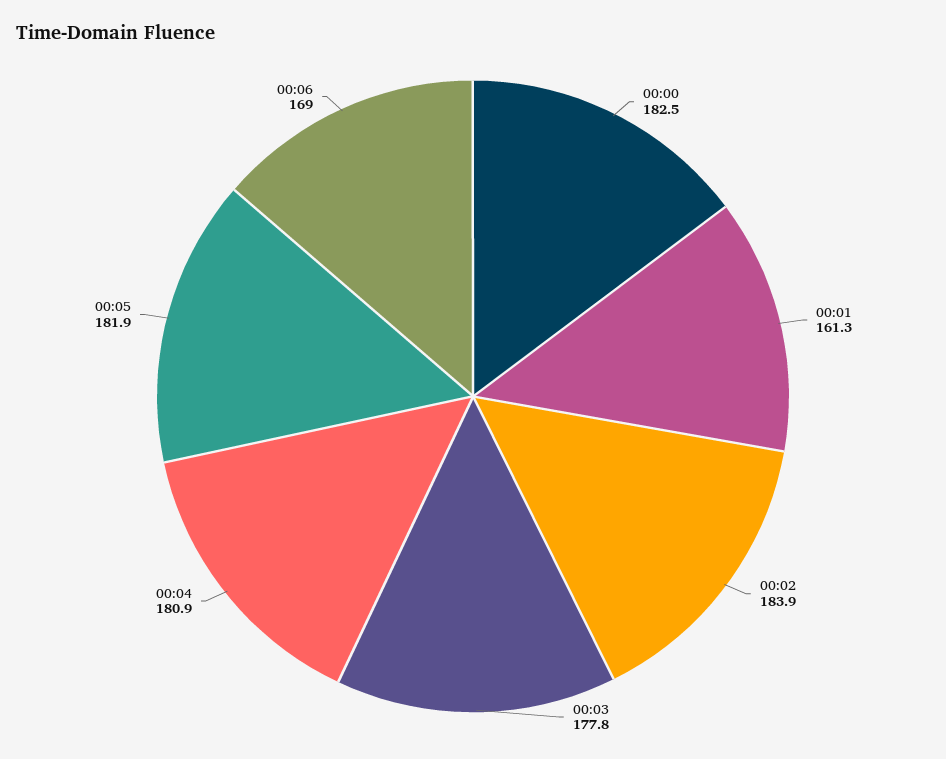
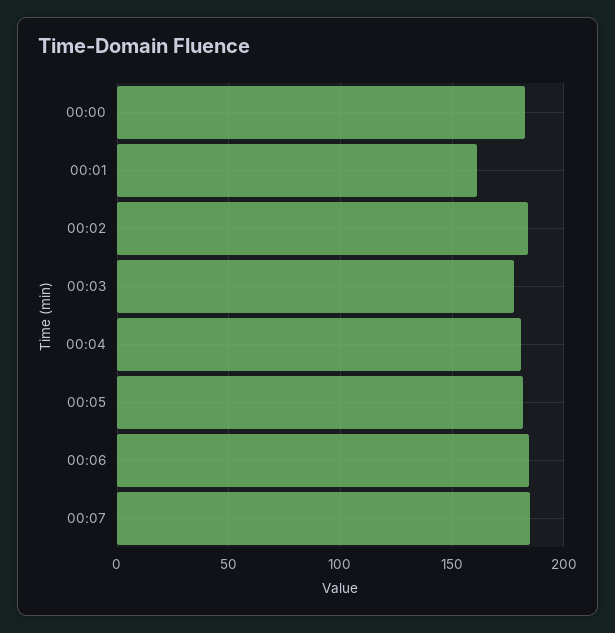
00:06: 169 -> 185
00:07: none -> 185

